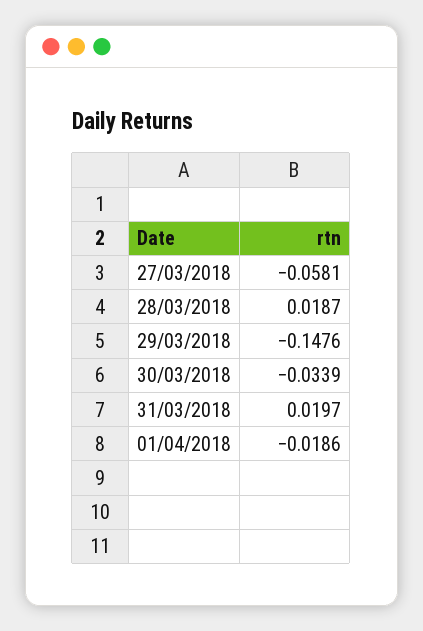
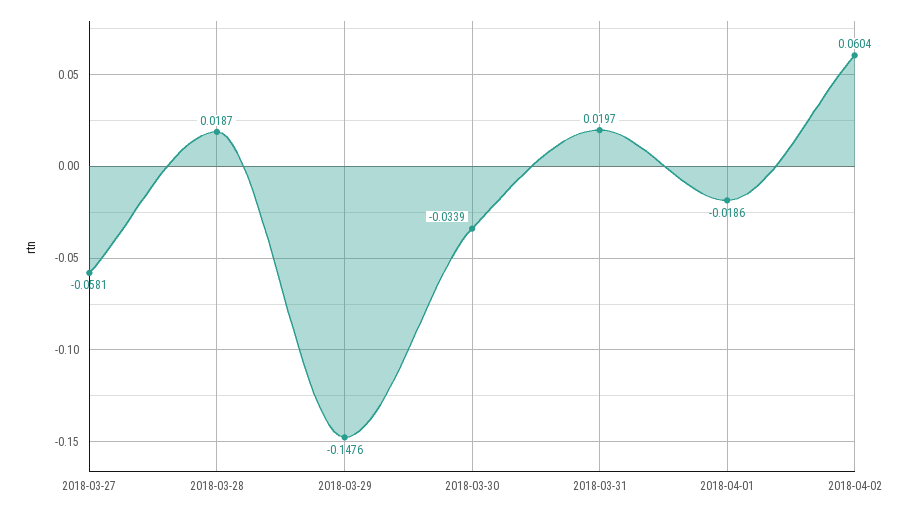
2018-04-02: none -> 0.0604

